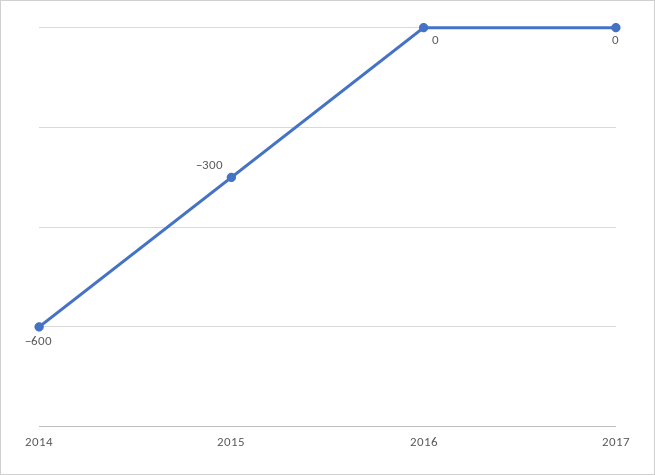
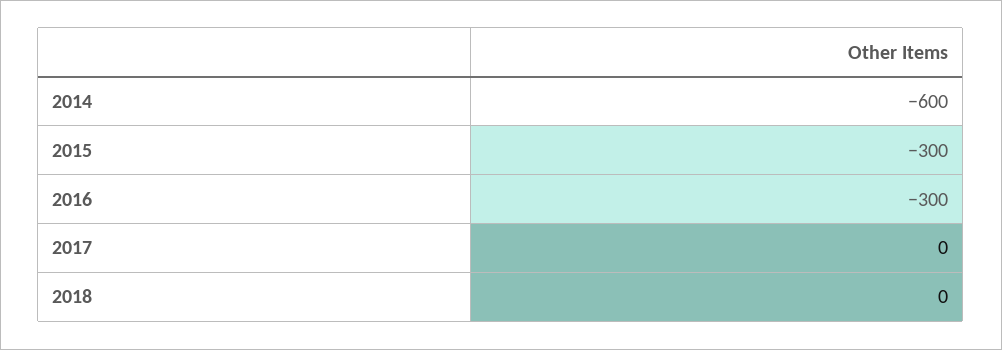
2016: 0 -> -300
2018: none -> 0

